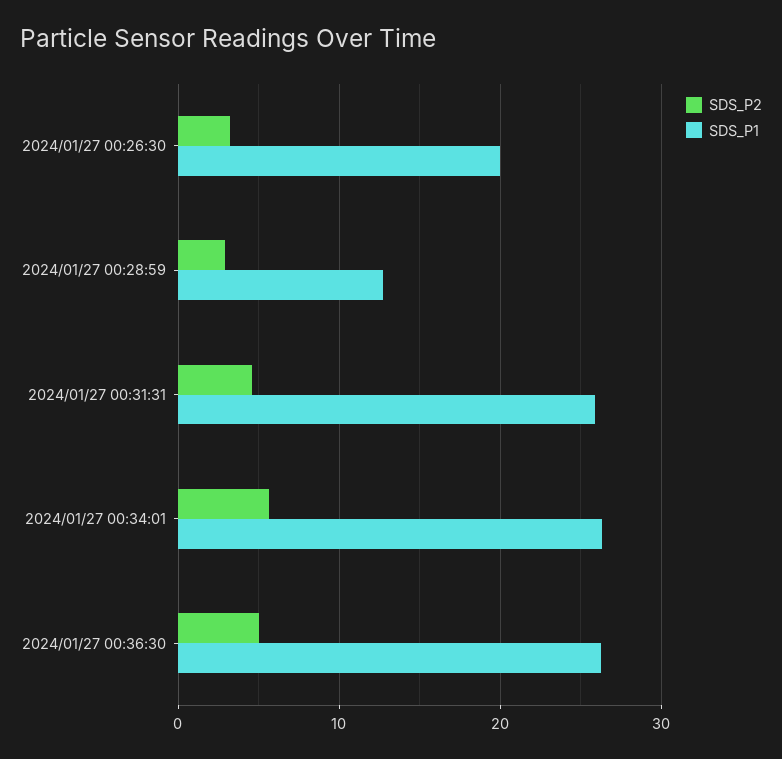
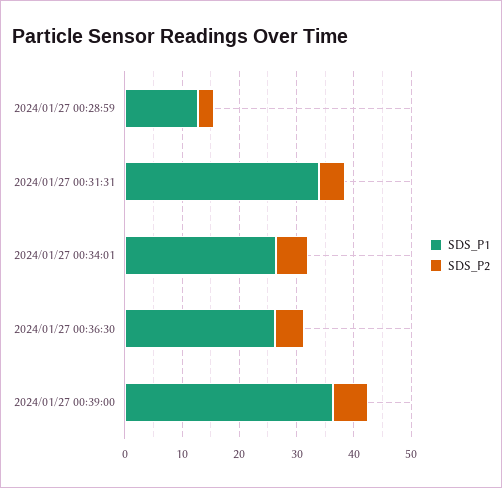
SDS_P2, 2024/01/27 00:26:30: 3 -> none
SDS_P1, 2024/01/27 00:26:30: 20 -> none
SDS_P1, 2024/01/27 00:31:31: 26 -> 34
SDS_P1, 2024/01/27 00:39:00: none -> 36
SDS_P2, 2024/01/27 00:39:00: none -> 6

